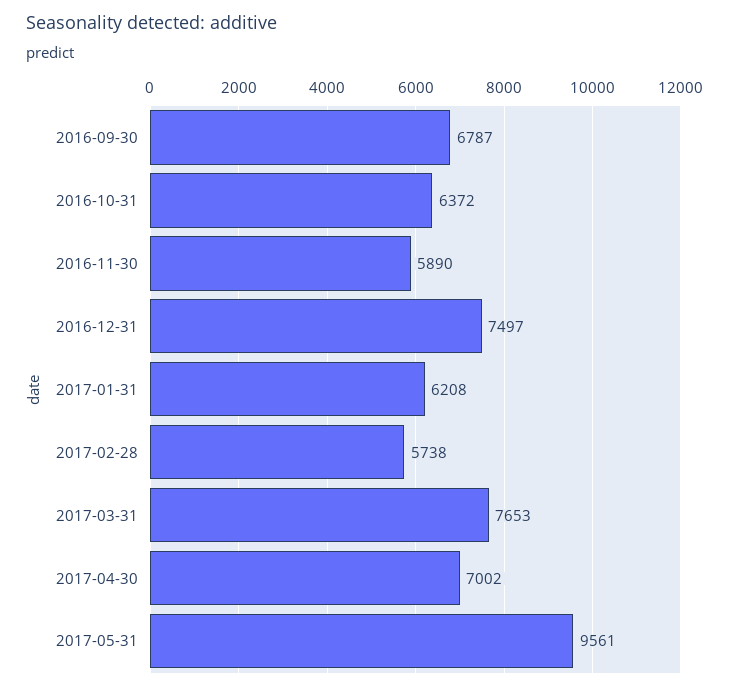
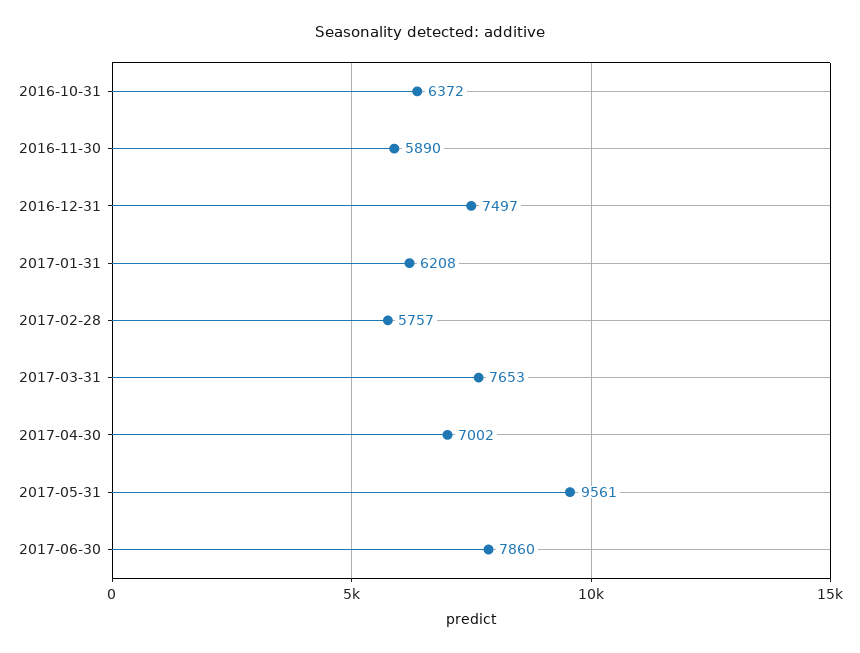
2016-09-30: 6787 -> none
2017-02-28: 5738 -> 5757
2017-06-30: none -> 7860

